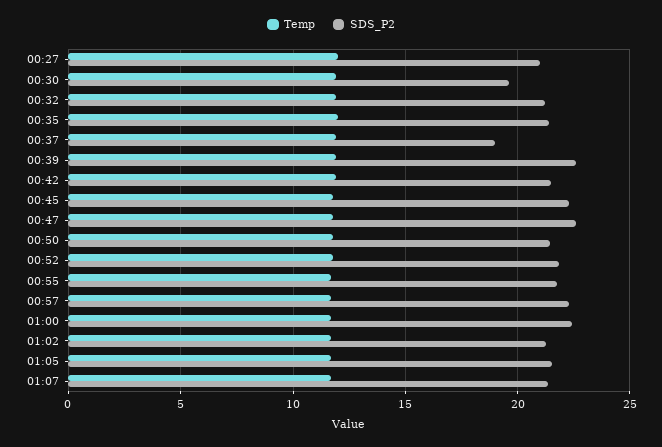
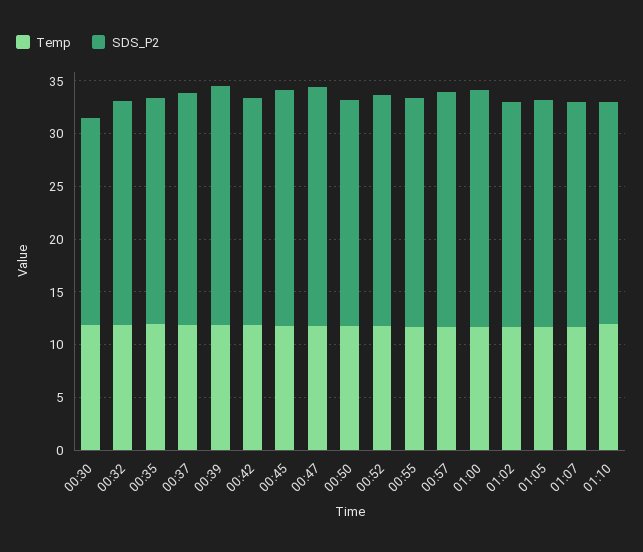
Temp, 00:27: 12 -> none
SDS_P2, 00:27: 21 -> none
SDS_P2, 00:37: 19 -> 22
Temp, 01:10: none -> 12
SDS_P2, 01:10: none -> 21

